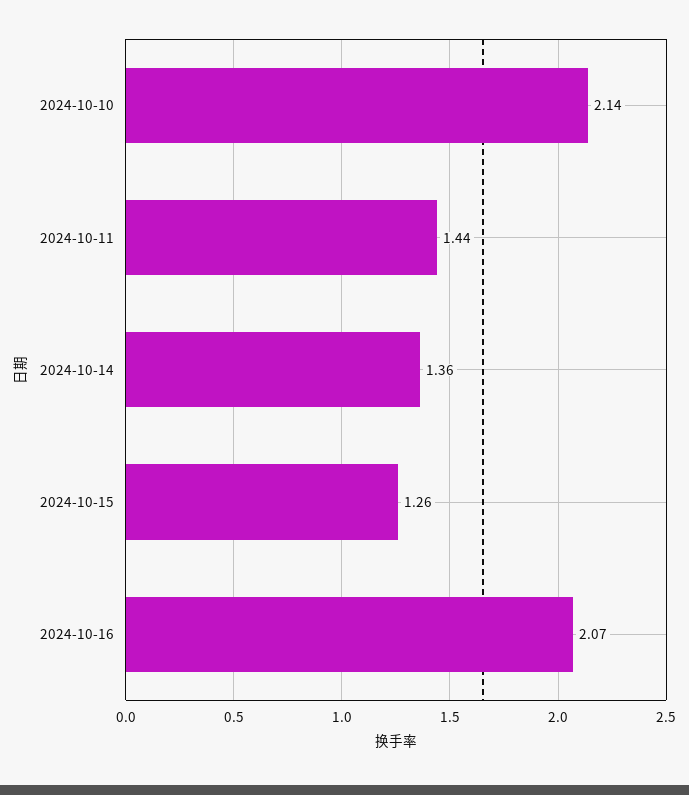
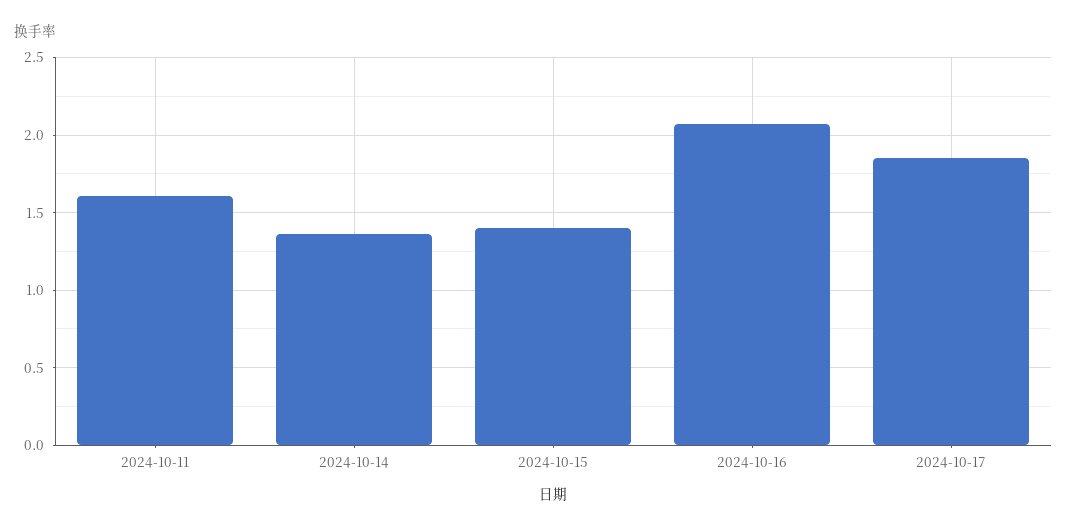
2024-10-10: 2.14 -> none
2024-10-11: 1.44 -> 1.6
2024-10-15: 1.26 -> 1.4
2024-10-17: none -> 1.85

